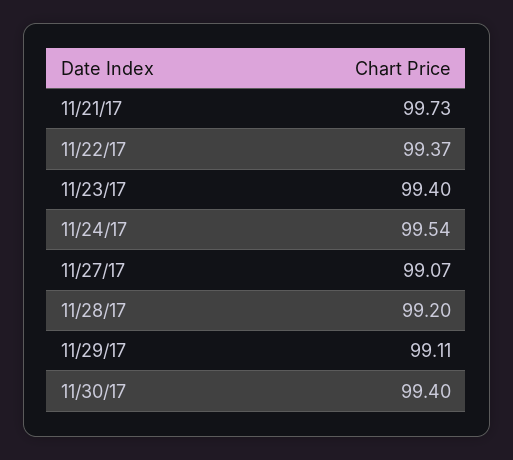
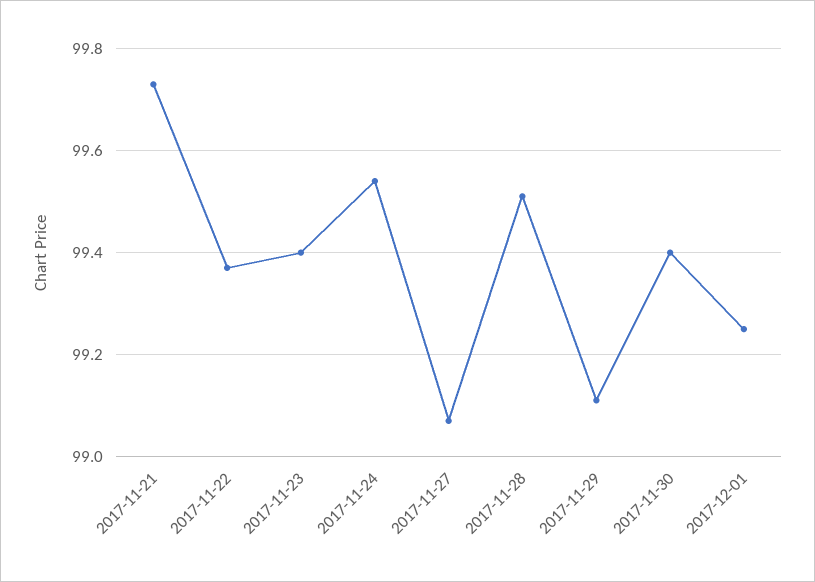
11/28/17: 99.2 -> 99.5
2017-12-01: none -> 99.25

